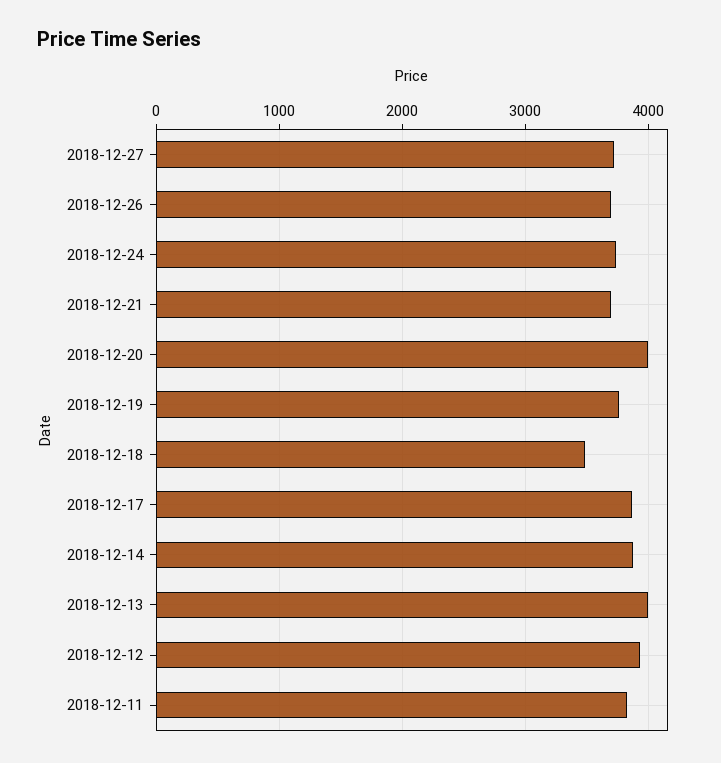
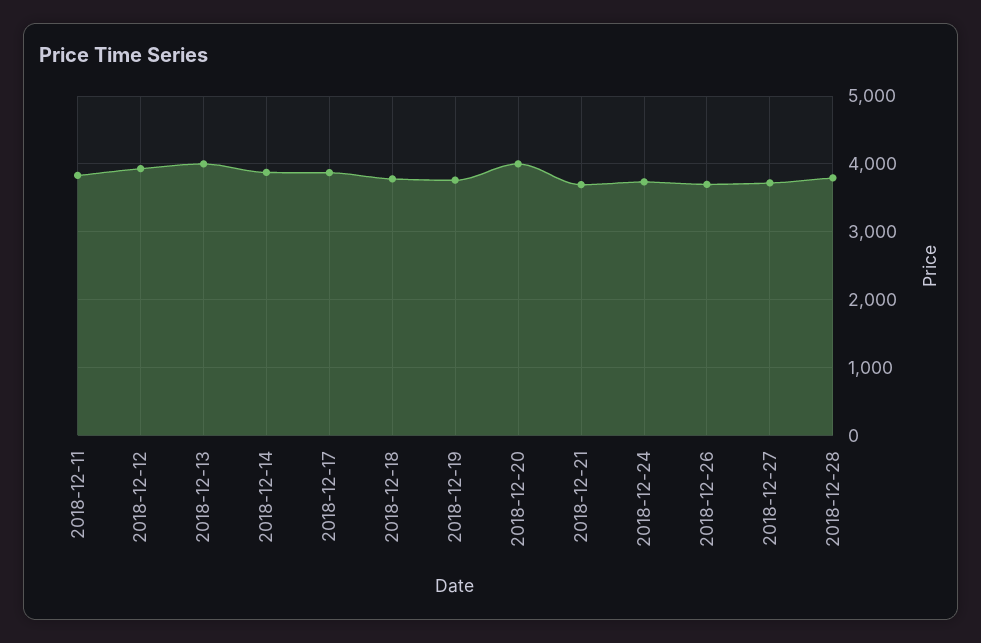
2018-12-18: 3500 -> 3800
2018-12-28: none -> 3800

